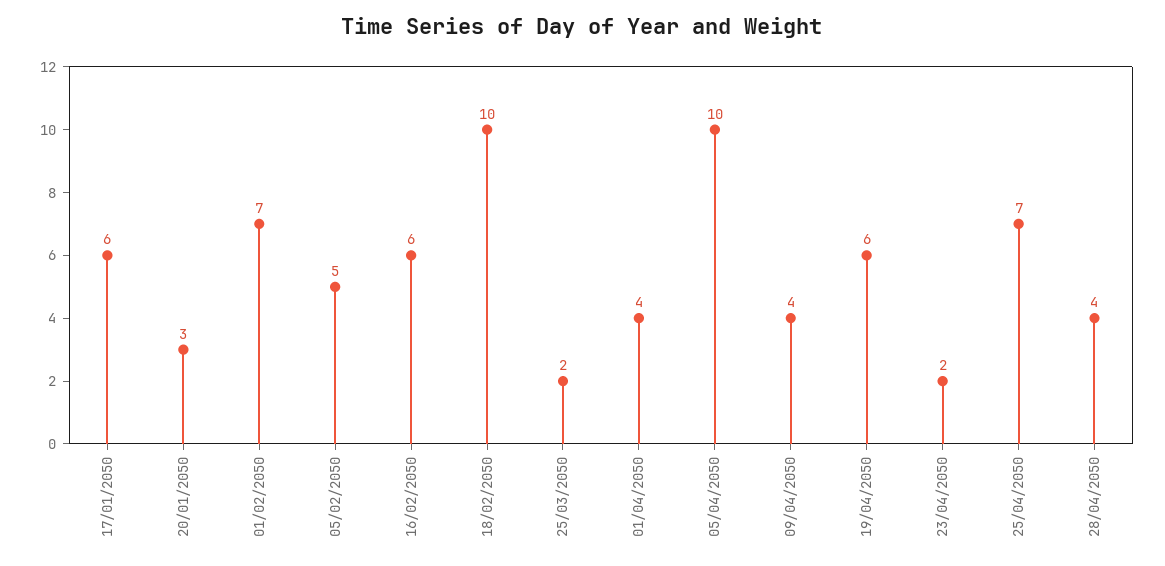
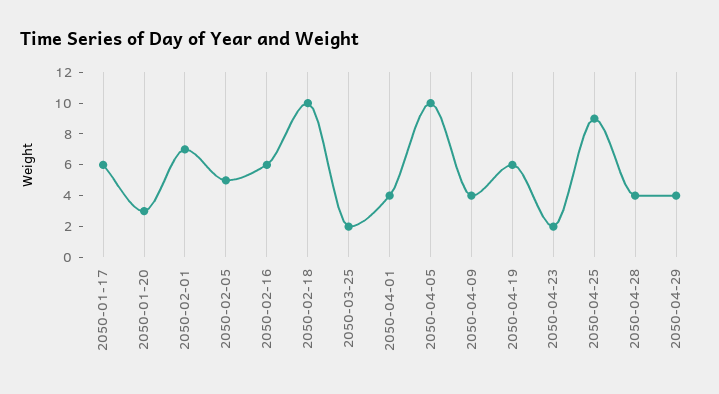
25/04/2050: 7 -> 9
2050-04-29: none -> 4

